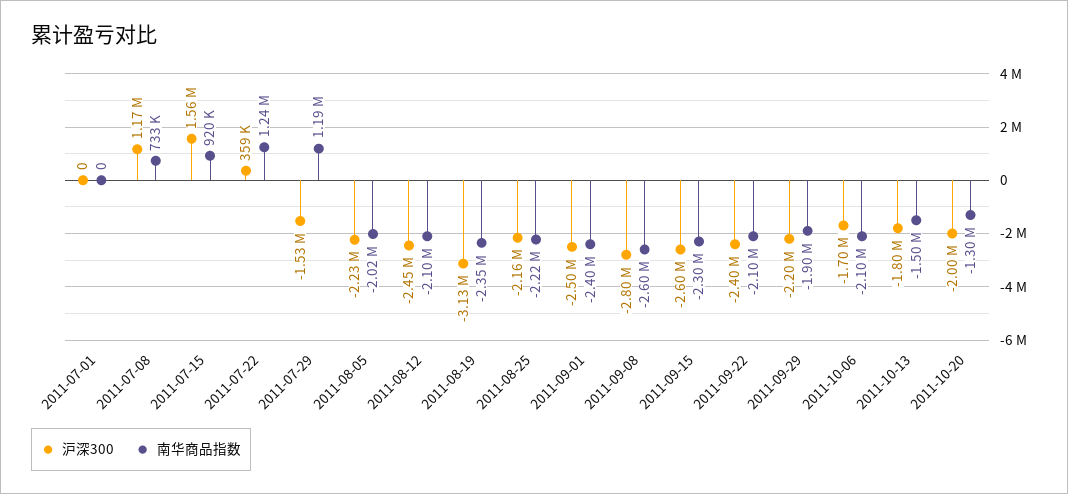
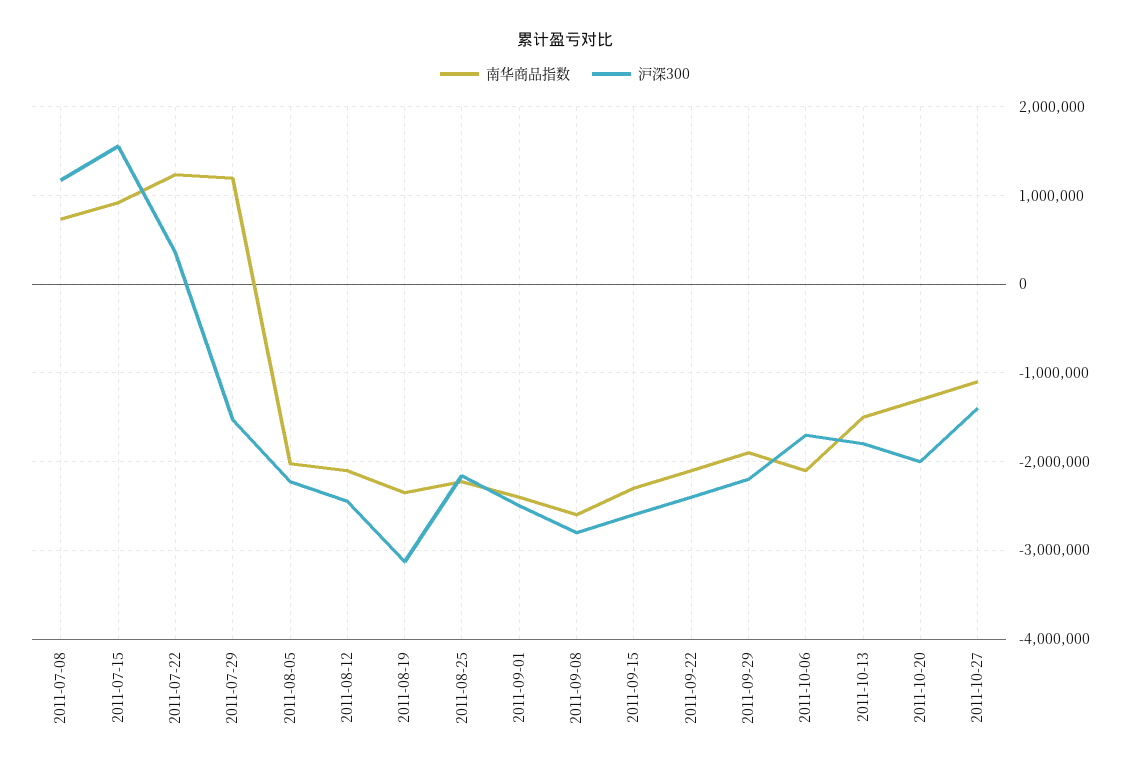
沪深300, 2011-07-01: 0 -> none
南华商品指数, 2011-07-01: 0 -> none
南华商品指数, 2011-10-27: none -> -1100000
沪深300, 2011-10-27: none -> -1400000

